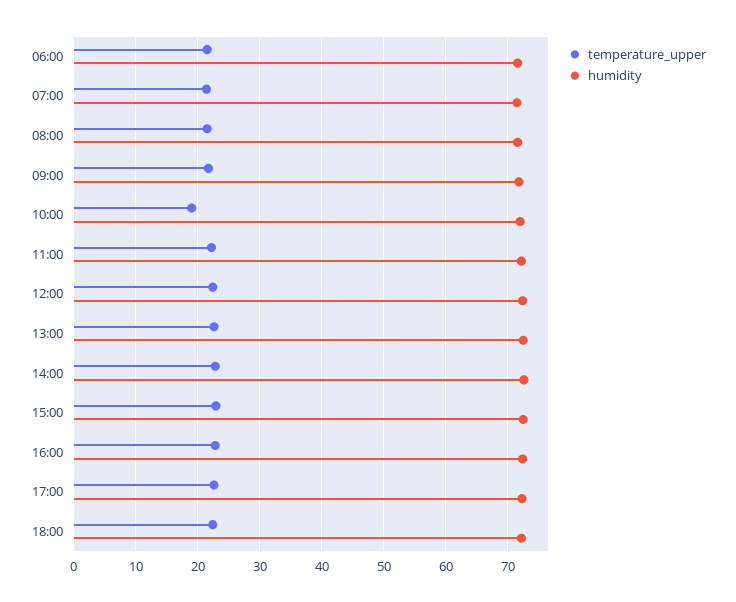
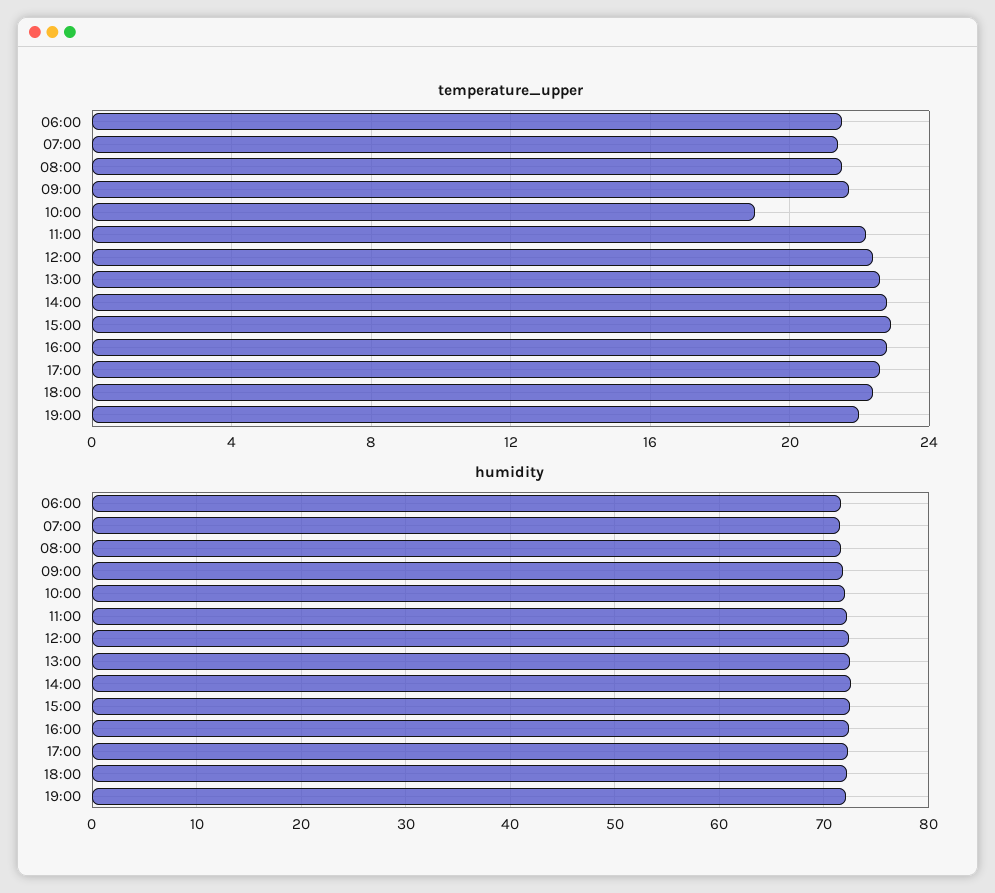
temperature_upper, 19:00: none -> 22
humidity, 19:00: none -> 72

